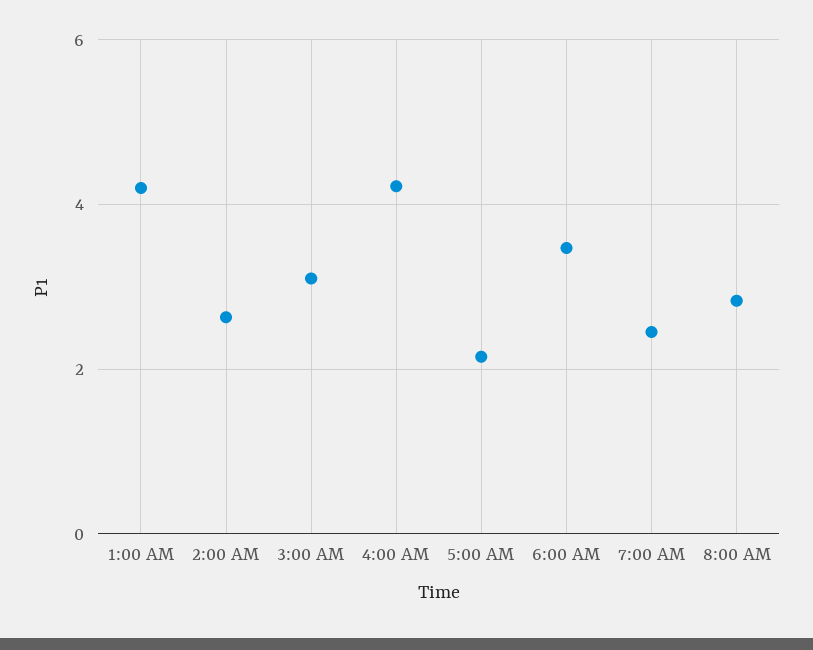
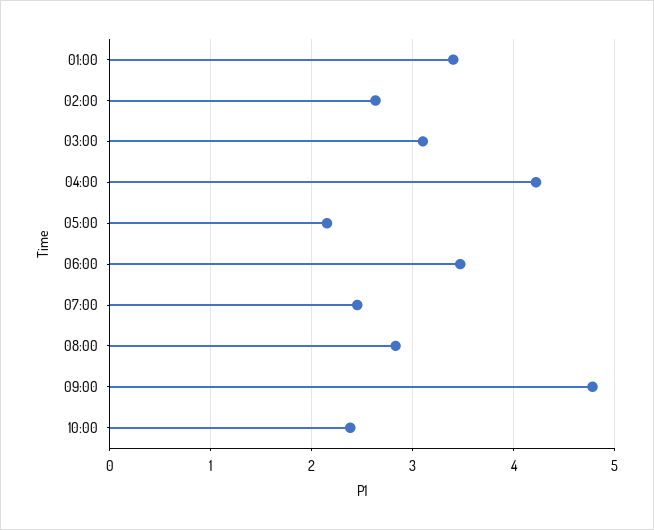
1:00 AM: 4.2 -> 3.4
09:00: none -> 4.8
10:00: none -> 2.4

